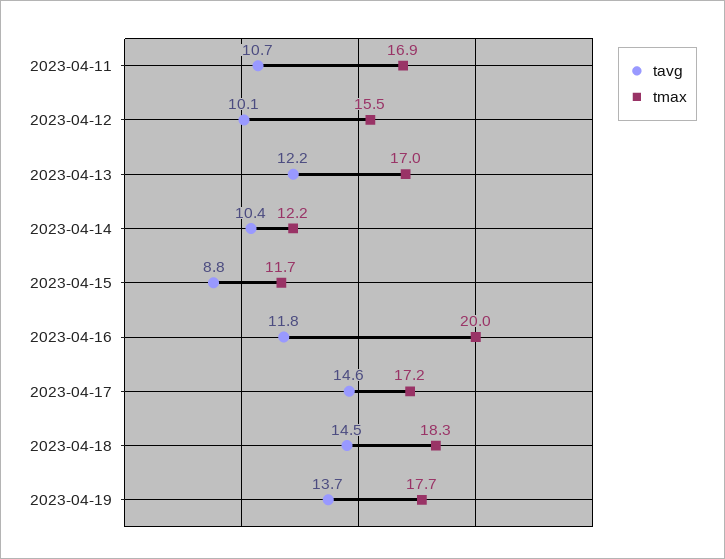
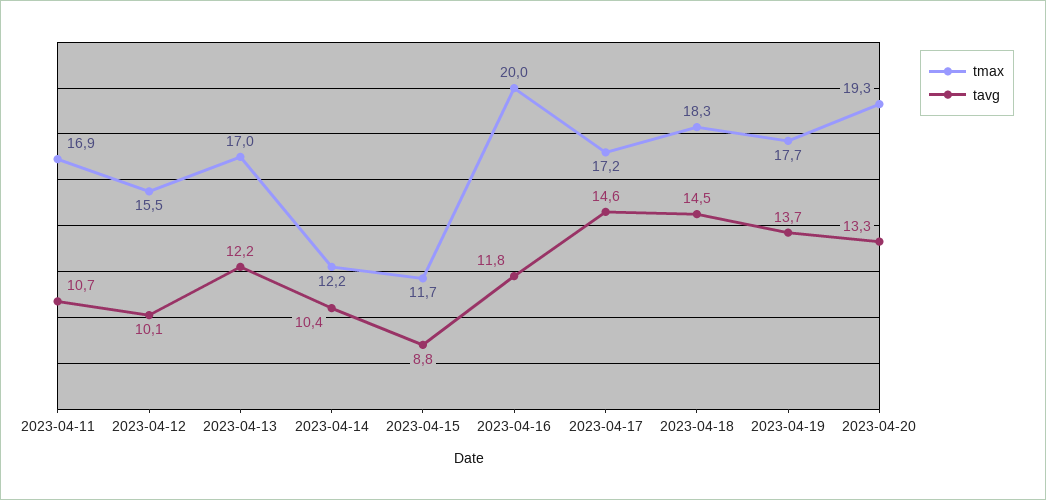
tmax, 2023-04-20: none -> 19.3
tavg, 2023-04-20: none -> 13.3

